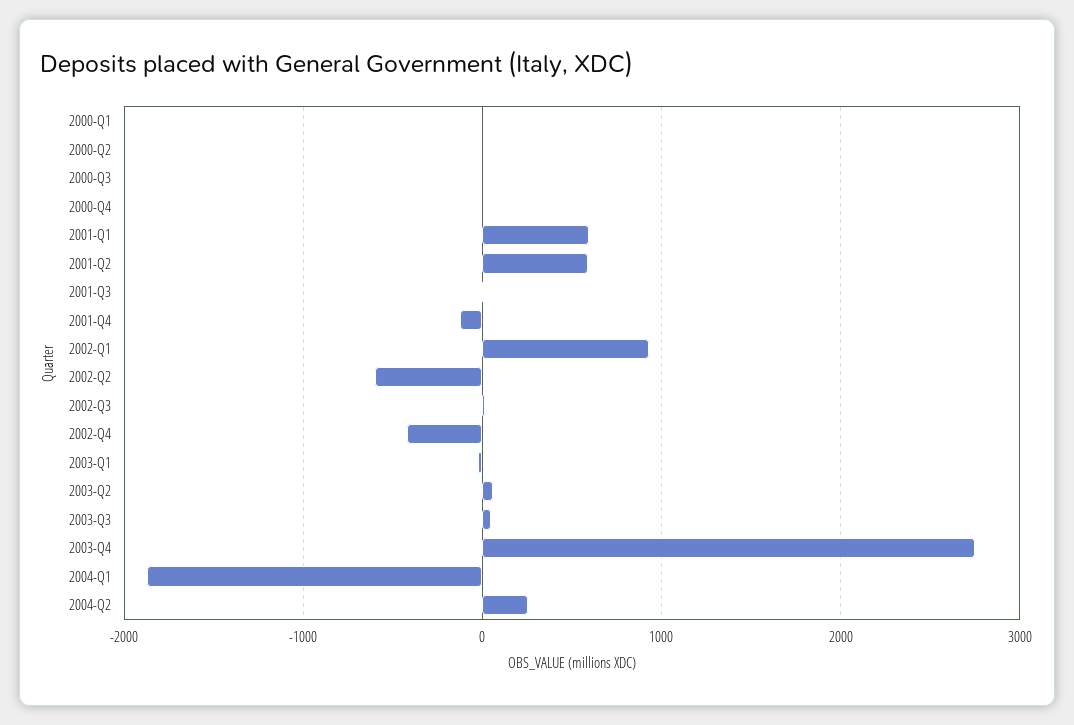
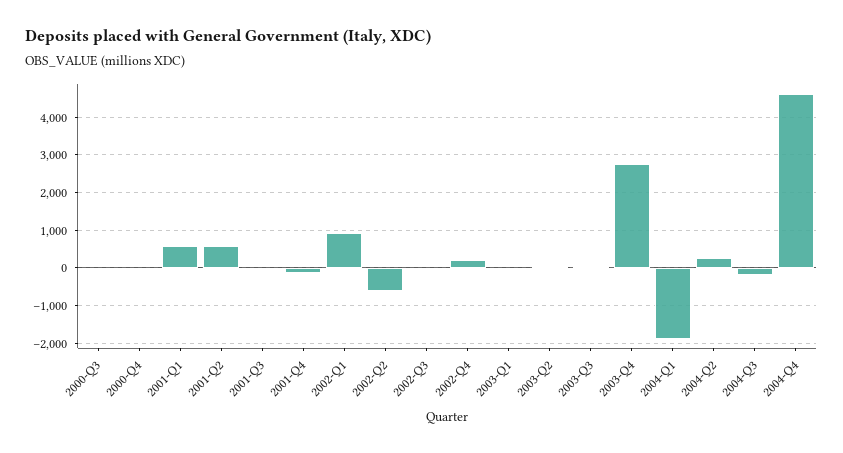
2000-Q1: 0 -> none
2000-Q2: 0 -> none
2002-Q4: -400 -> 200
2004-Q3: none -> -200
2004-Q4: none -> 4600

